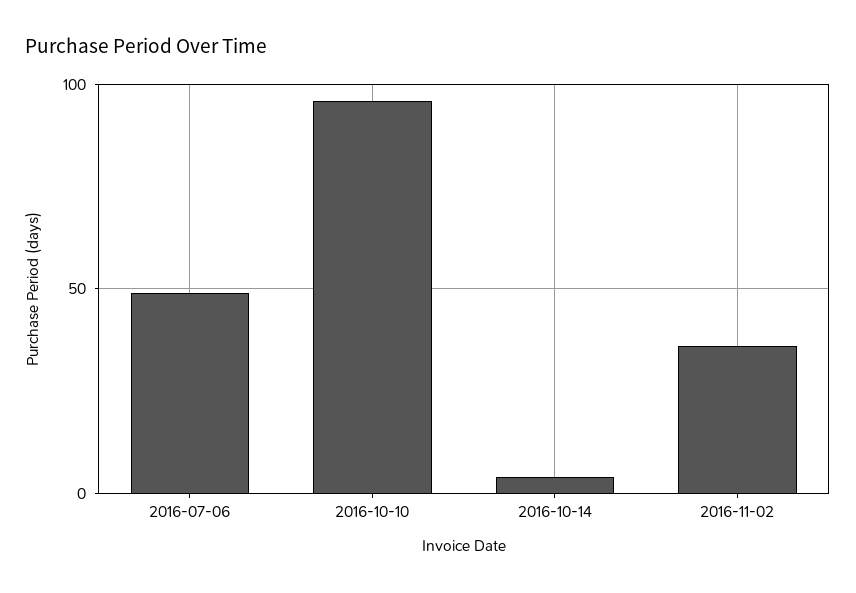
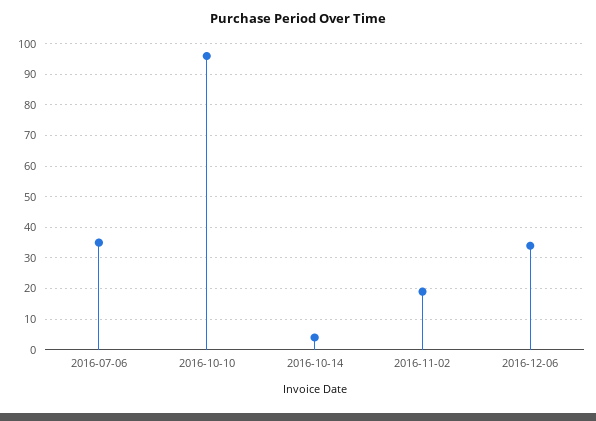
2016-07-06: 50 -> 35
2016-11-02: 35 -> 20
2016-12-06: none -> 35

